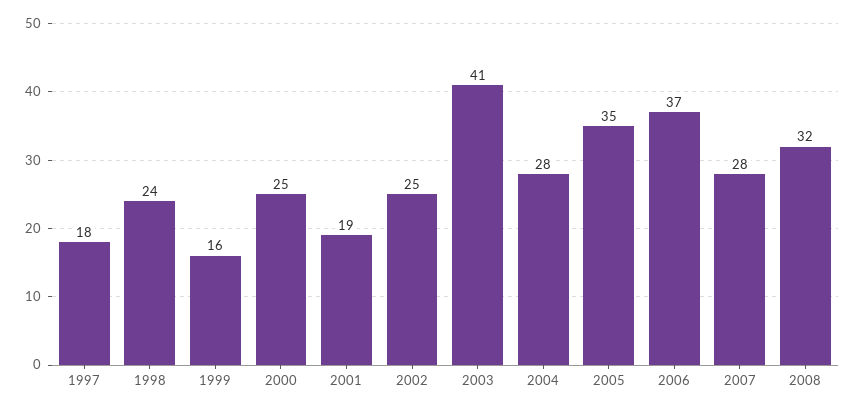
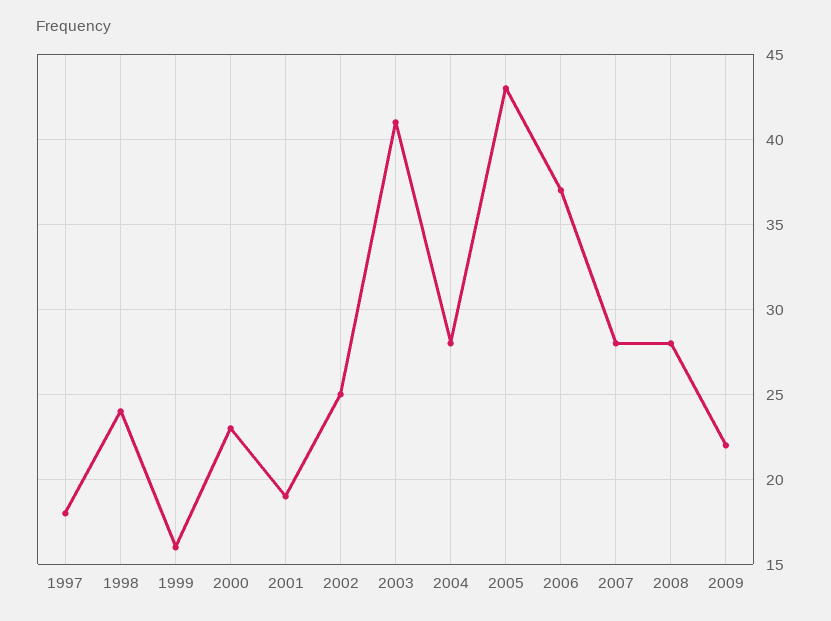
2000: 25 -> 23
2005: 35 -> 43
2008: 32 -> 28
2009: none -> 22

